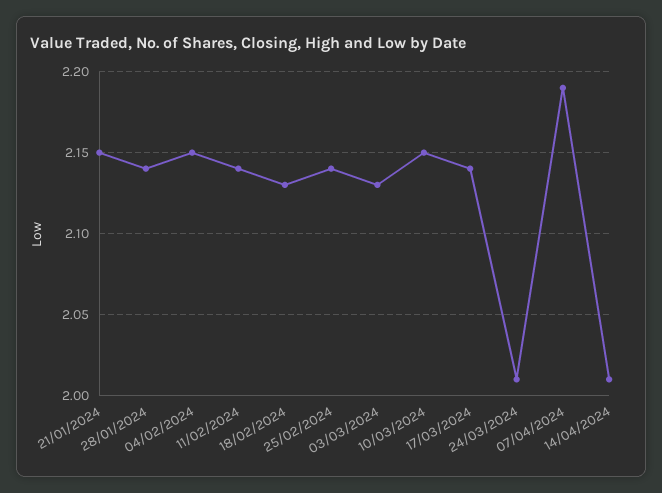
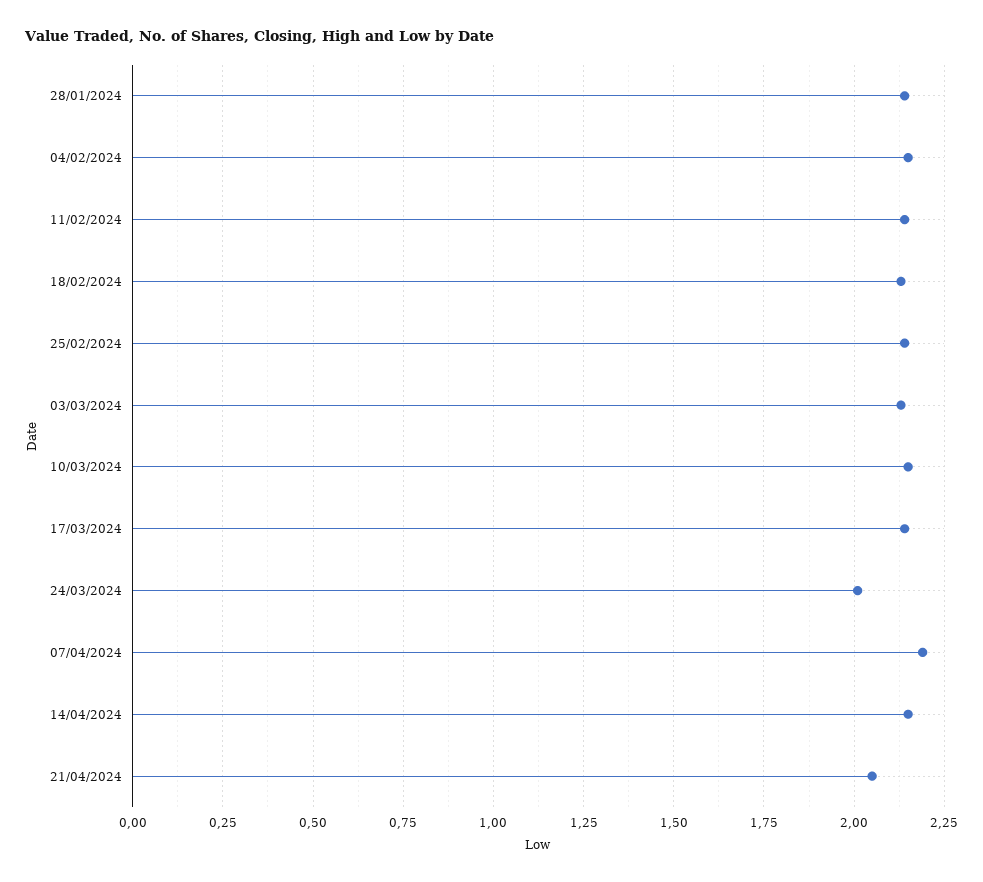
21/01/2024: 2.15 -> none
14/04/2024: 2.01 -> 2.15
21/04/2024: none -> 2.05

